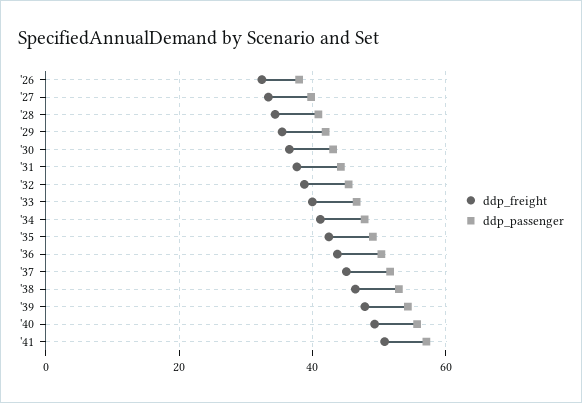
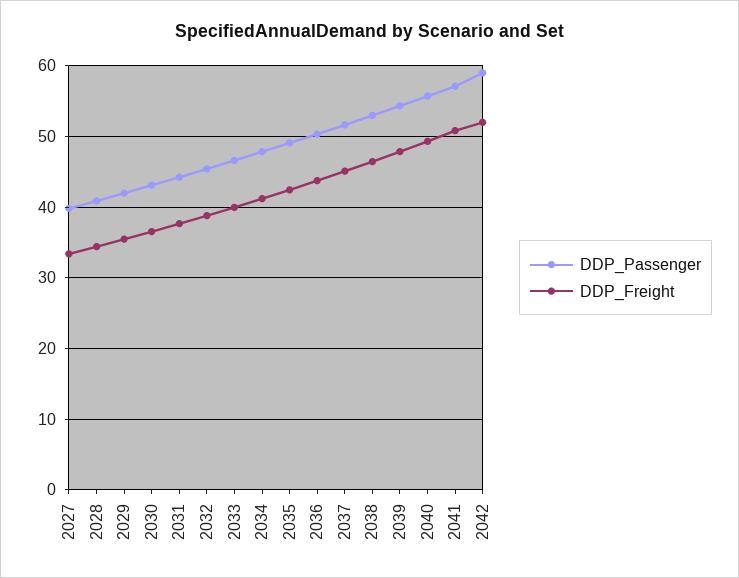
ddp_freight, '26: 32 -> none
ddp_passenger, '26: 38 -> none
ddp_passenger, 2042: none -> 59
ddp_freight, 2042: none -> 52

